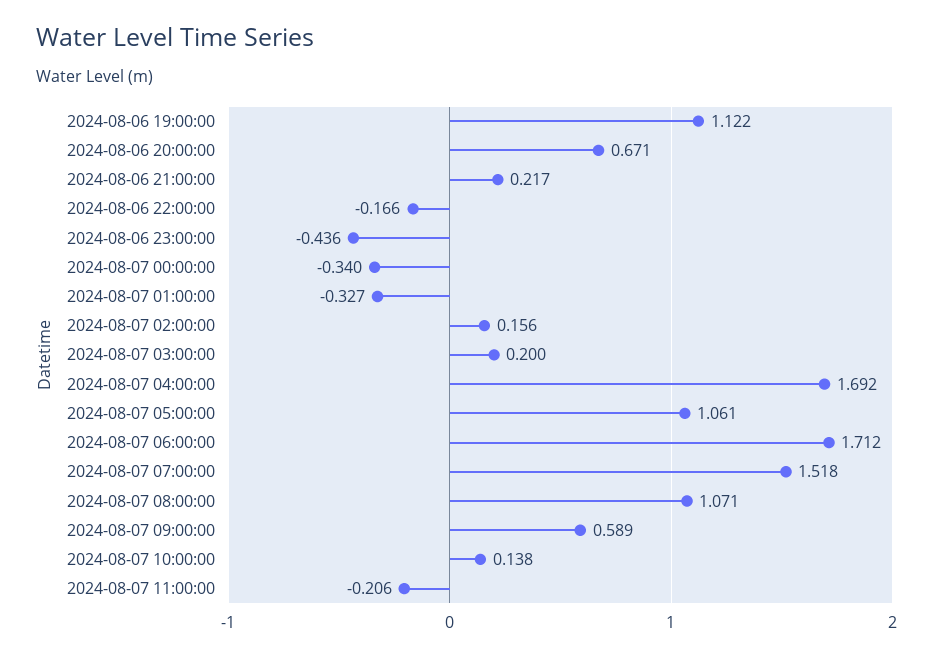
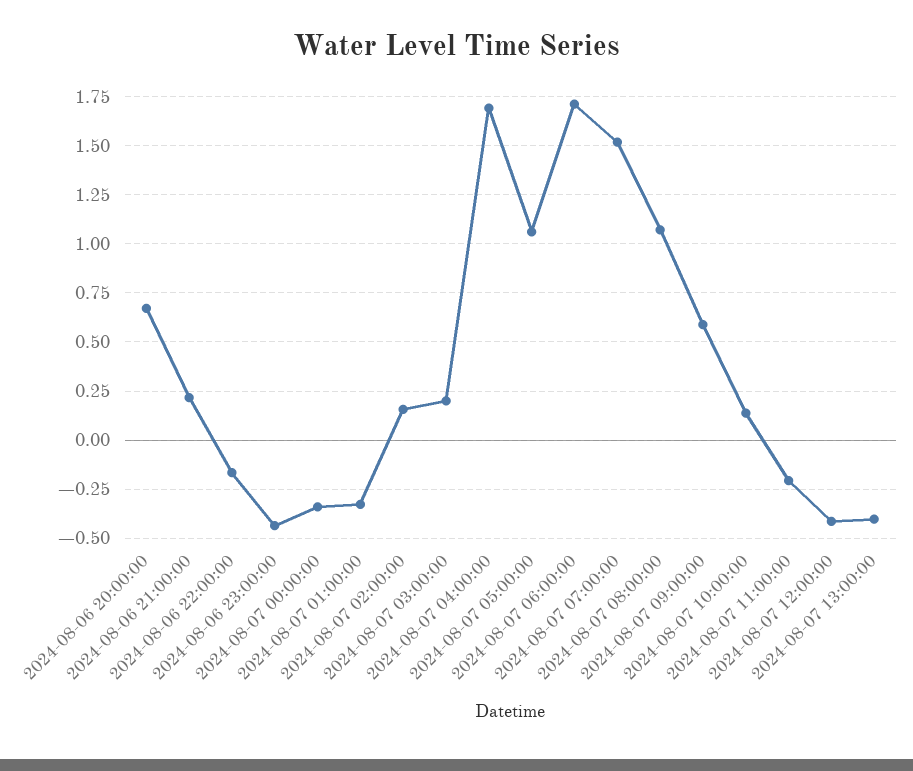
2024-08-06 19:00:00: 1.122 -> none
2024-08-07 12:00:00: none -> -0.4
2024-08-07 13:00:00: none -> -0.4

